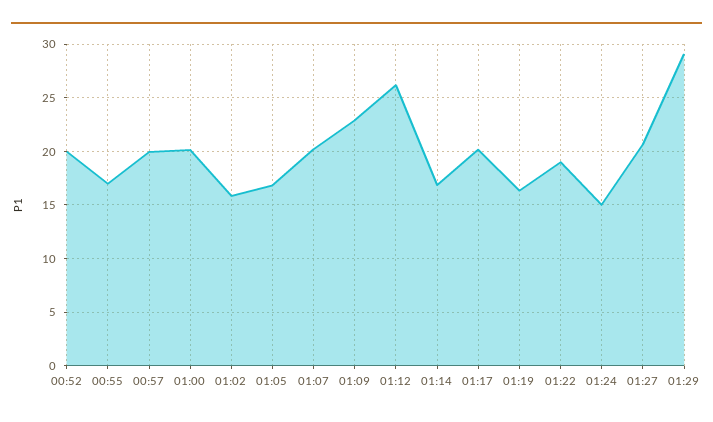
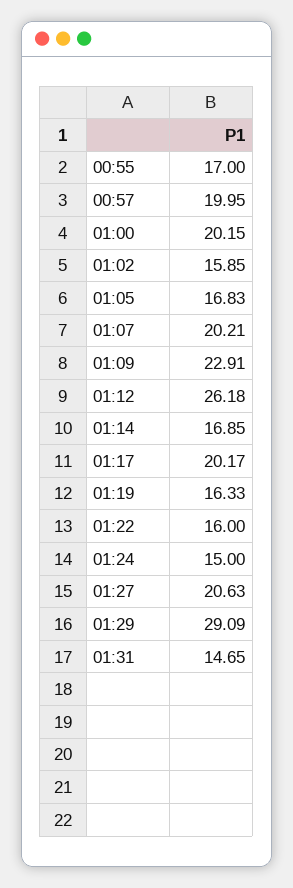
00:52: 20 -> none
01:22: 19 -> 16
01:31: none -> 14.65

